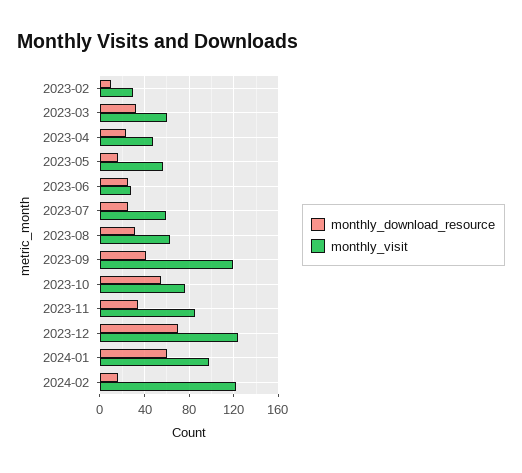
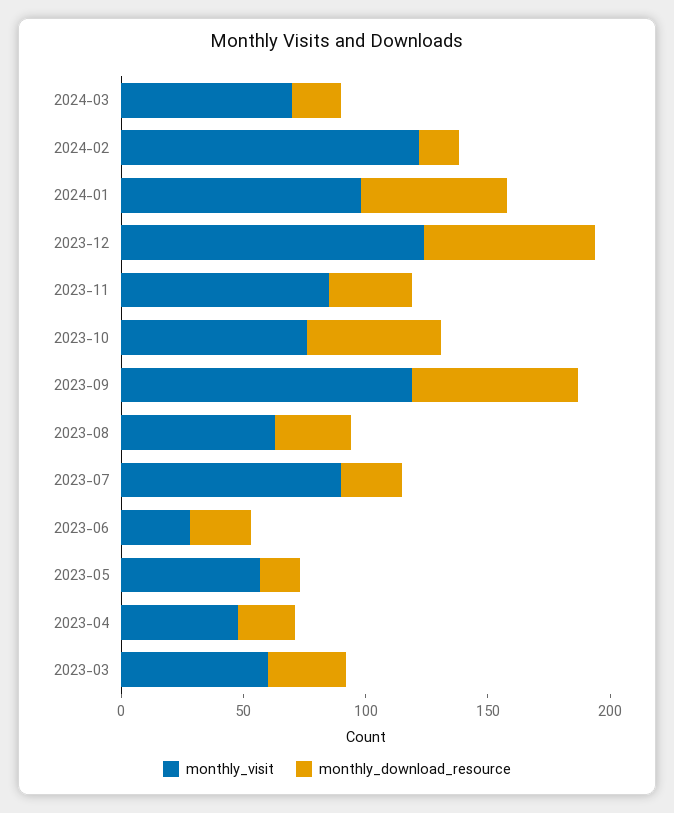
monthly_download_resource, 2023-02: 10 -> none
monthly_visit, 2023-02: 30 -> none
monthly_visit, 2023-07: 60 -> 90
monthly_download_resource, 2023-09: 40 -> 70
monthly_visit, 2024-03: none -> 70
monthly_download_resource, 2024-03: none -> 20

